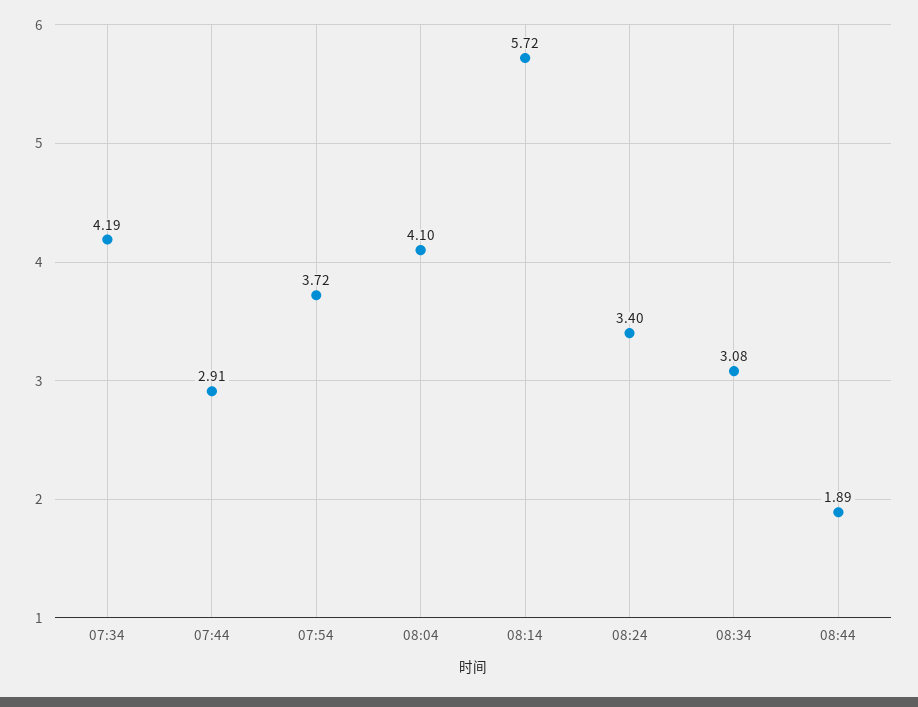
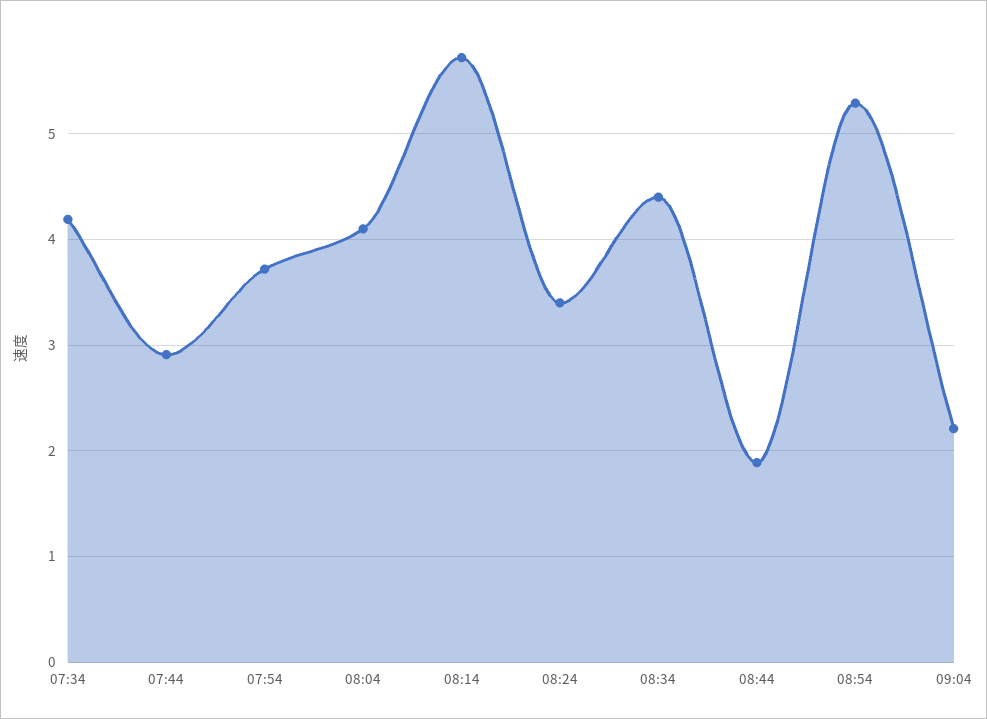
08:34: 3.08 -> 4.4
08:54: none -> 5.3
09:04: none -> 2.2

